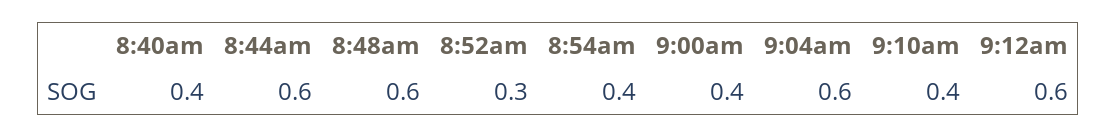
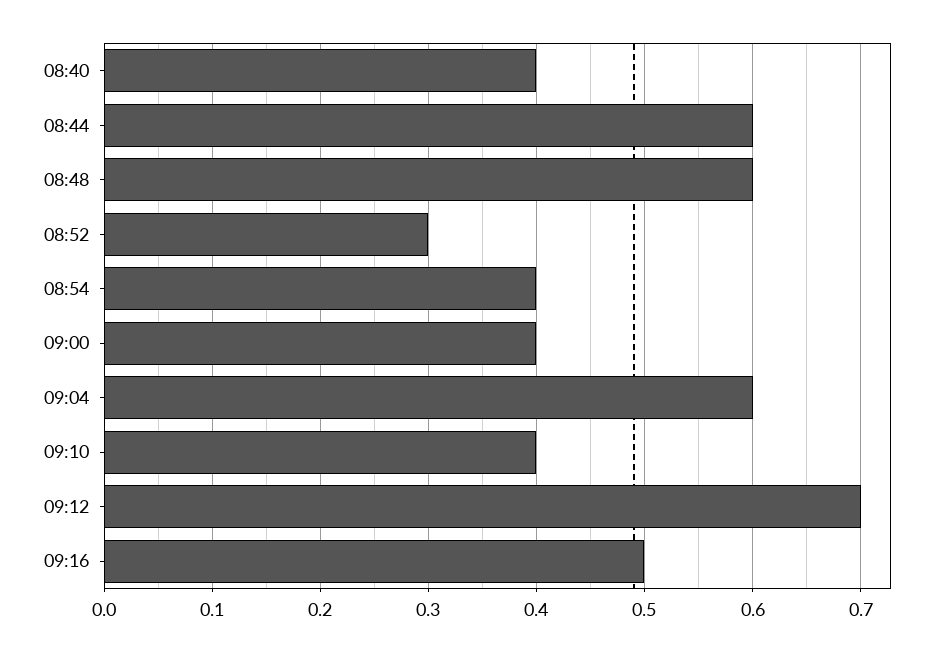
9:12am: 0.6 -> 0.7
09:16: none -> 0.5

